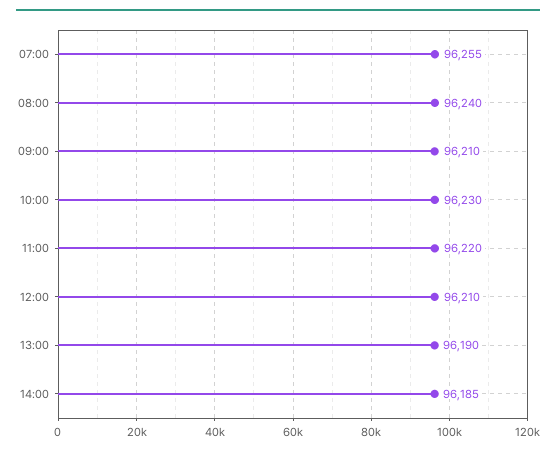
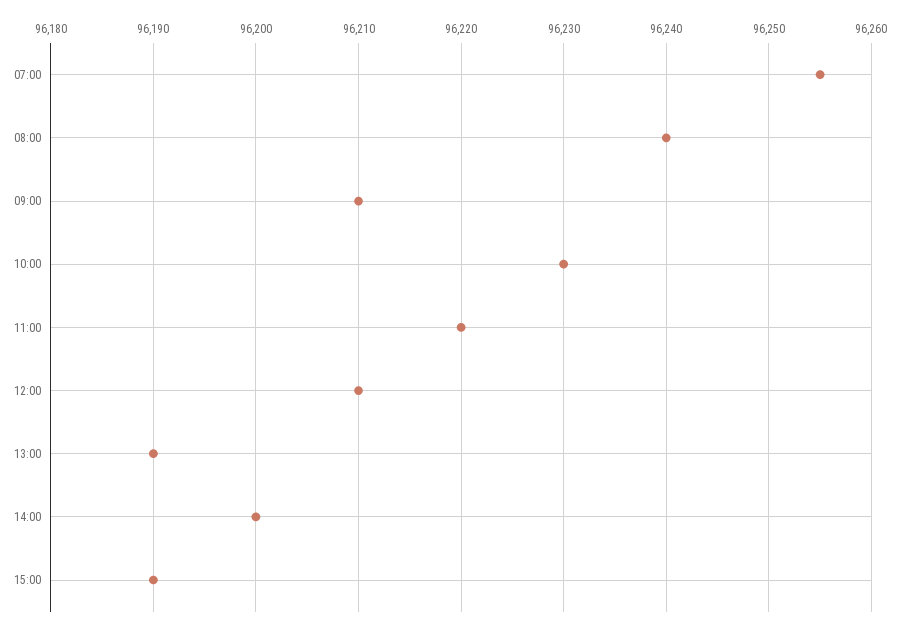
14:00: 96185 -> 96200
15:00: none -> 96190

